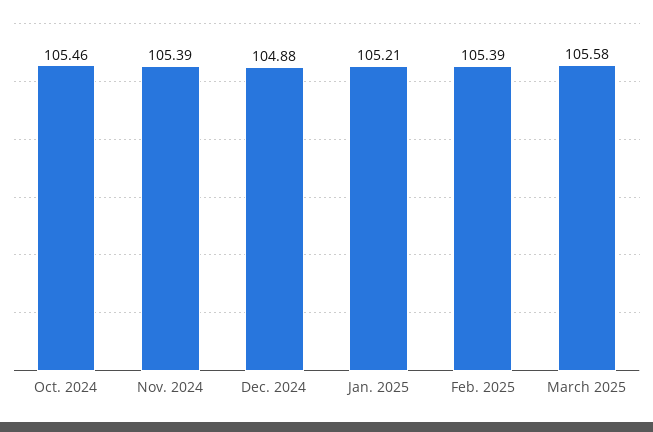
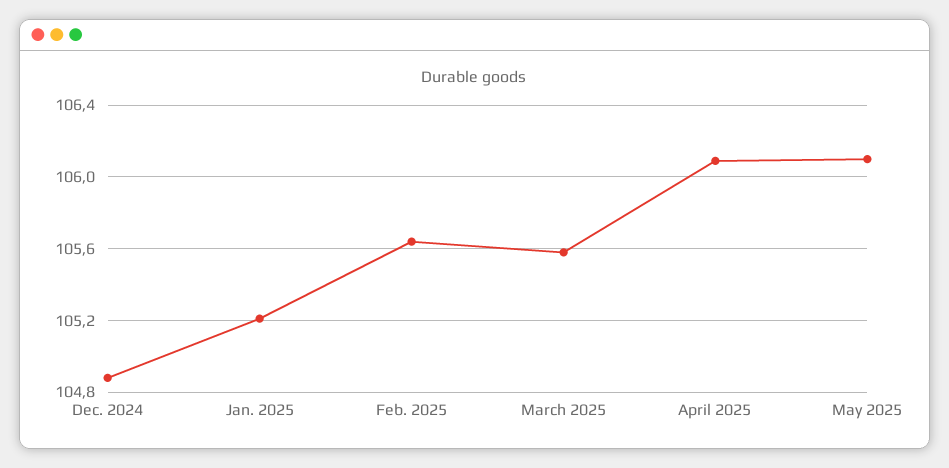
Oct. 2024: 105.46 -> none
Nov. 2024: 105.39 -> none
Feb. 2025: 105.39 -> 105.65
April 2025: none -> 106.1
May 2025: none -> 106.1

